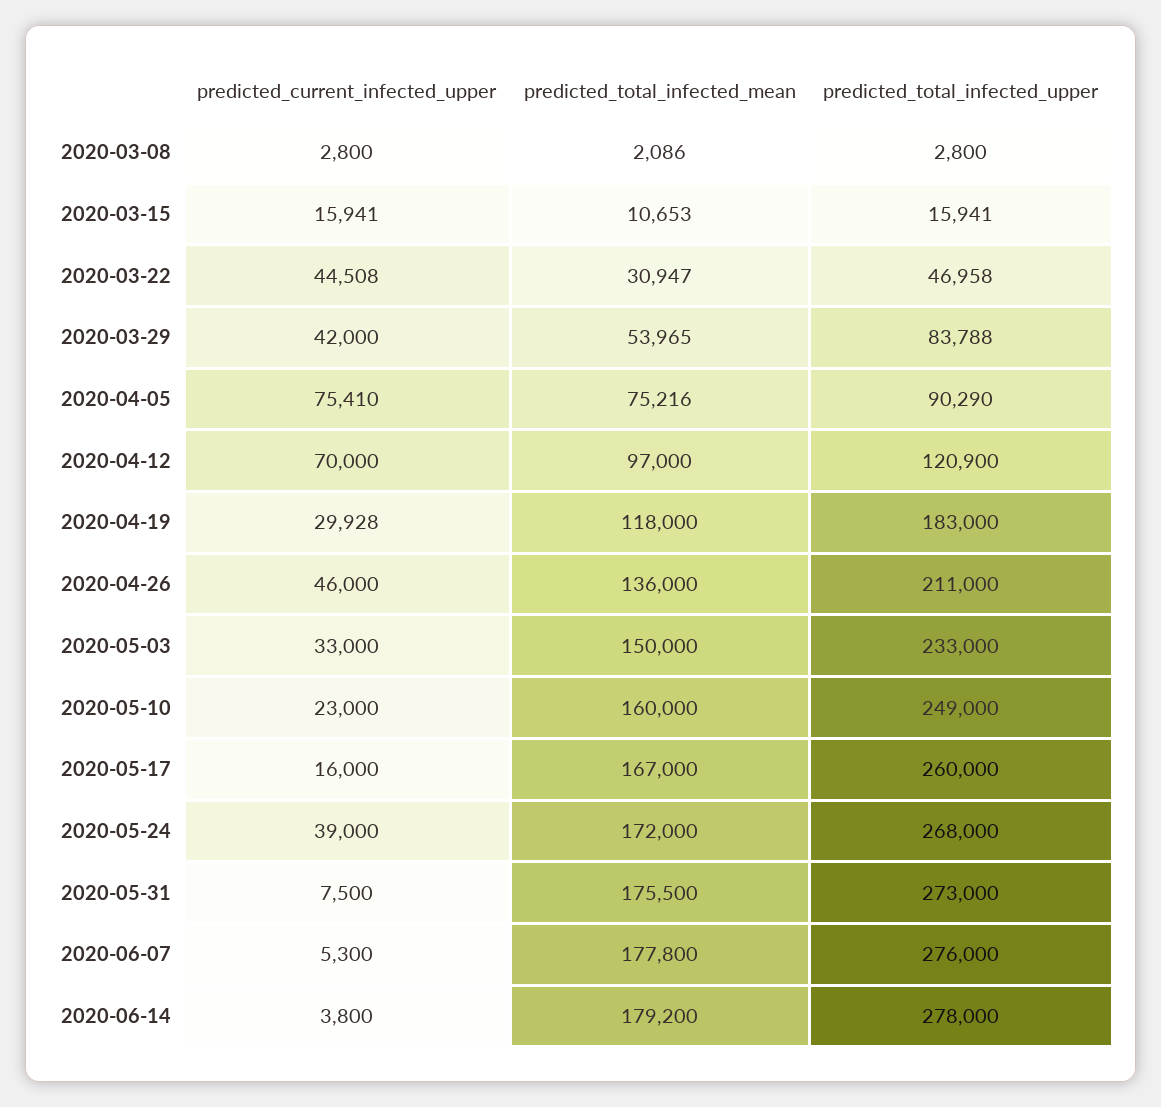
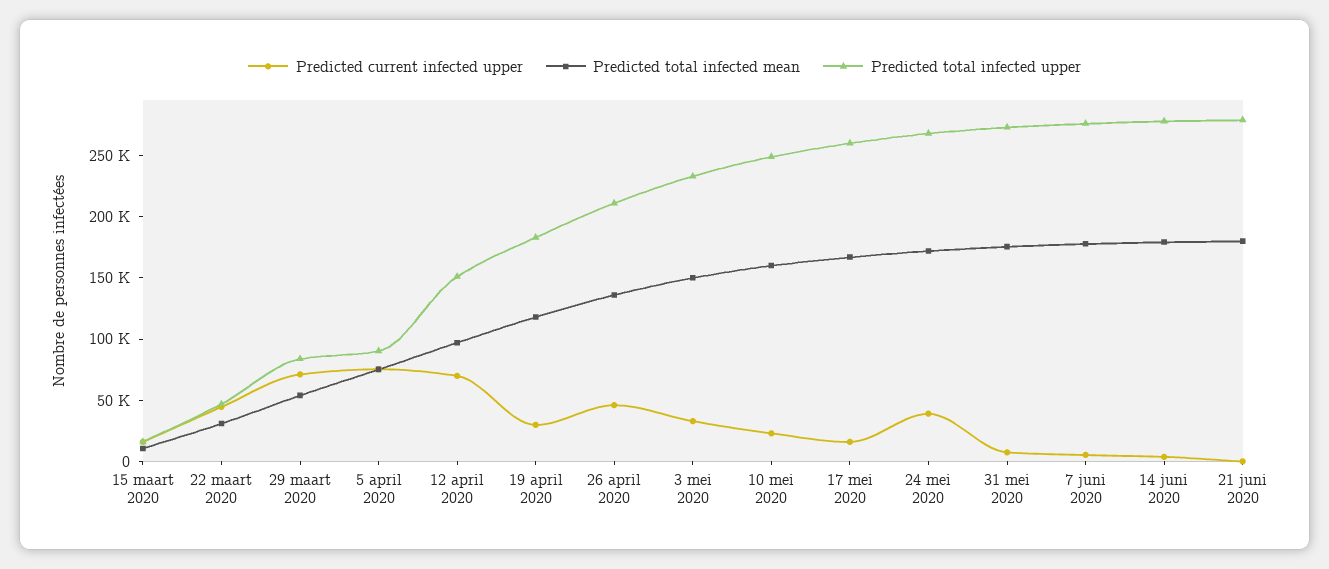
predicted_current_infected_upper, 2020-03-08: 2800 -> none
predicted_total_infected_mean, 2020-03-08: 2086 -> none
predicted_total_infected_upper, 2020-03-08: 2800 -> none
predicted_current_infected_upper, 2020-03-29: 42000 -> 70000
predicted_total_infected_upper, 2020-04-12: 120900 -> 150000
predicted_current_infected_upper, 21 juni 2020: none -> 0
predicted_total_infected_mean, 21 juni 2020: none -> 180000
predicted_total_infected_upper, 21 juni 2020: none -> 280000

